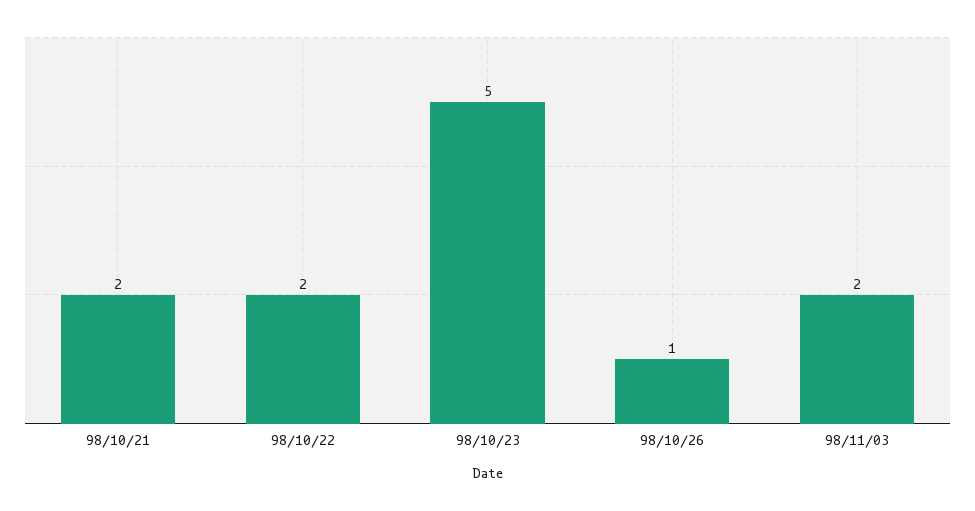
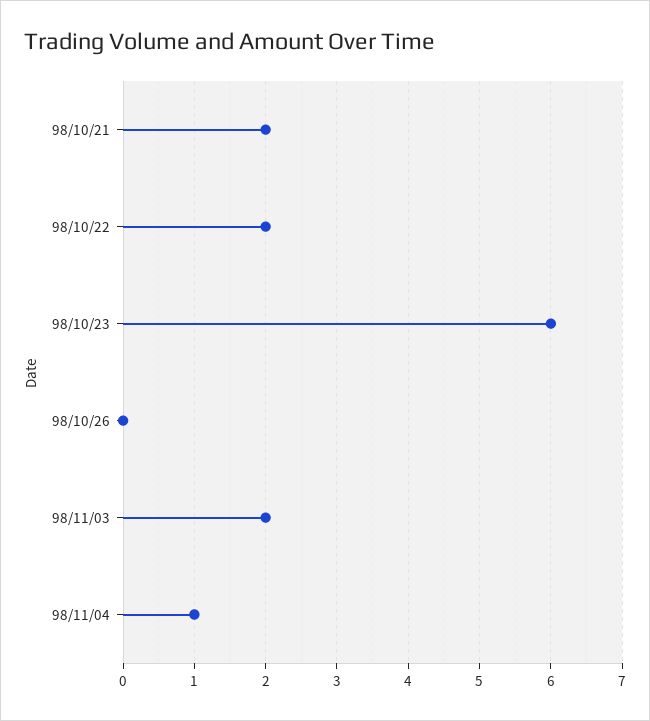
98/10/23: 5 -> 6
98/10/26: 1 -> 0
98/11/04: none -> 1

